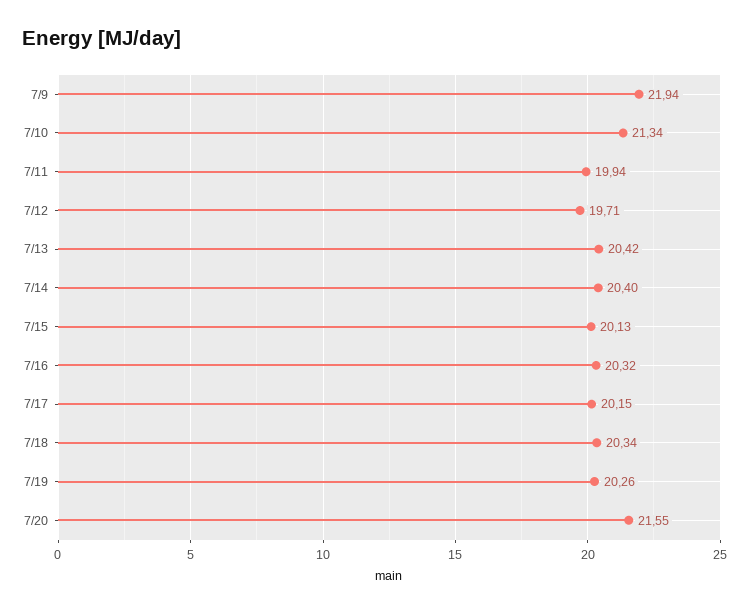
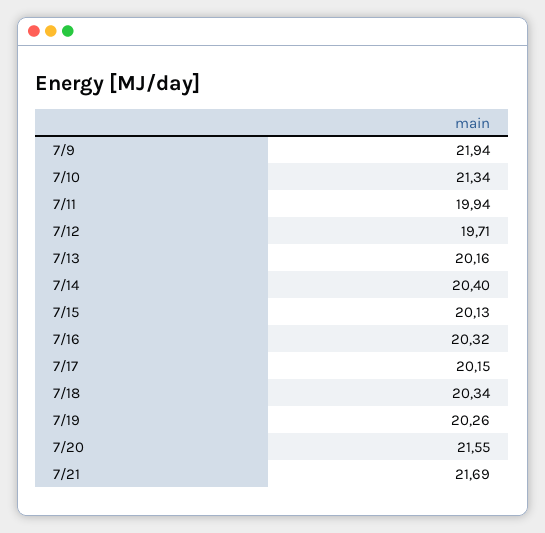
7/13: 20.42 -> 20.16
7/21: none -> 21.69

